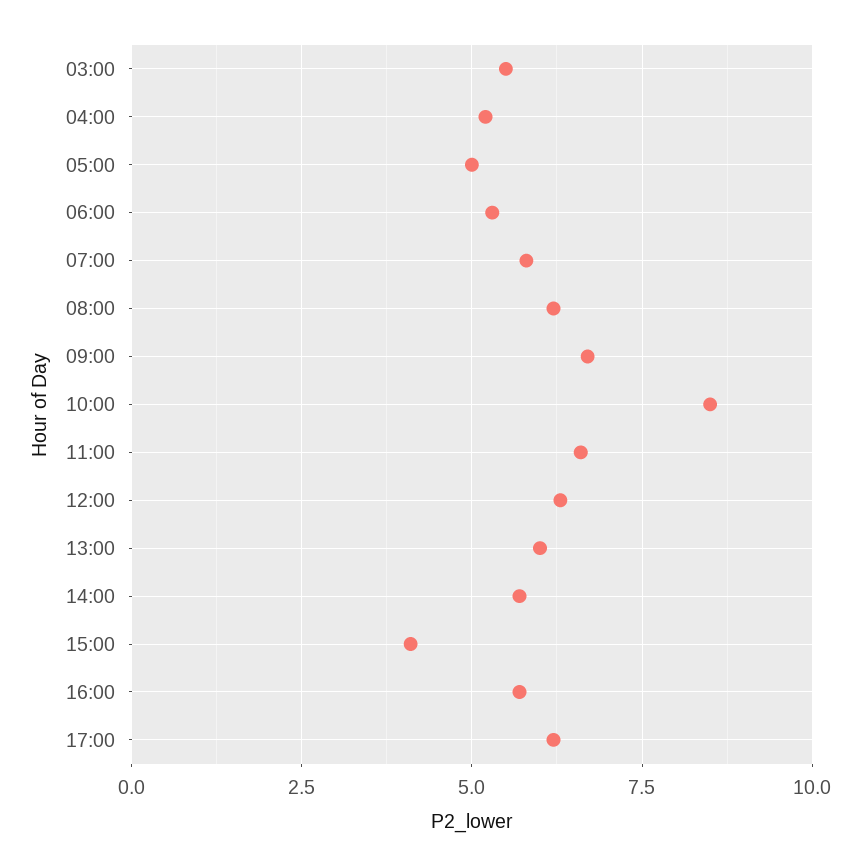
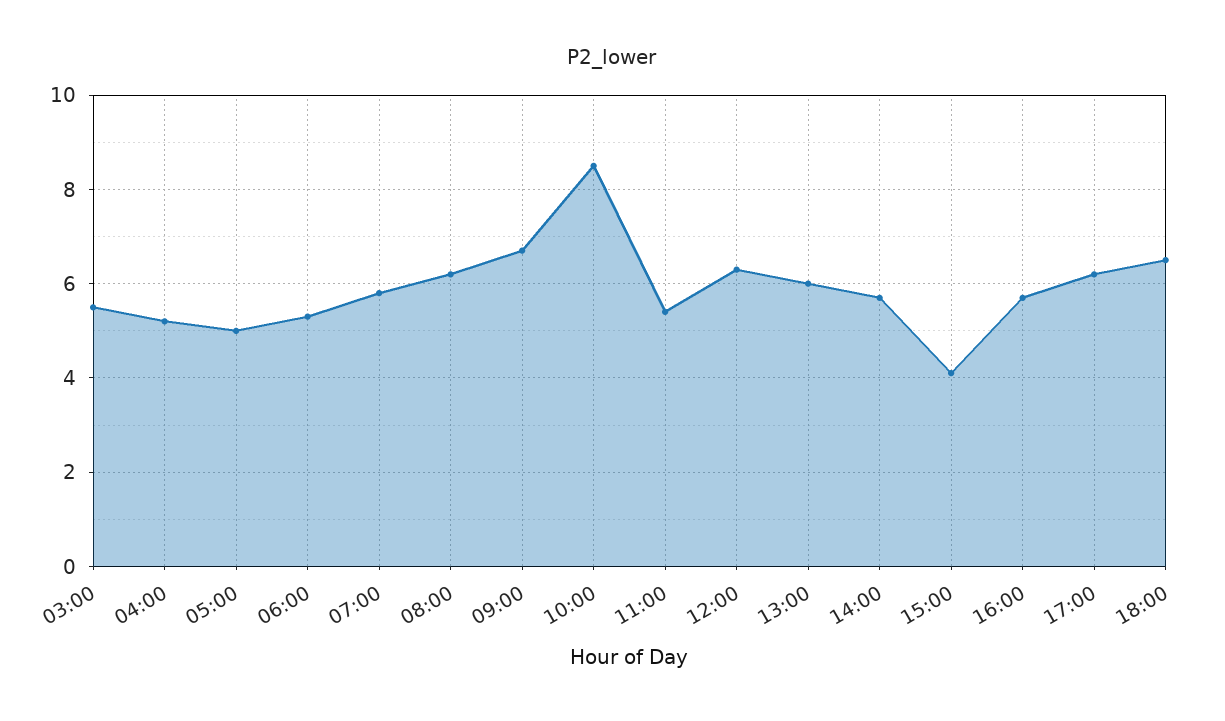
11:00: 6.5 -> 5.5
18:00: none -> 6.5

